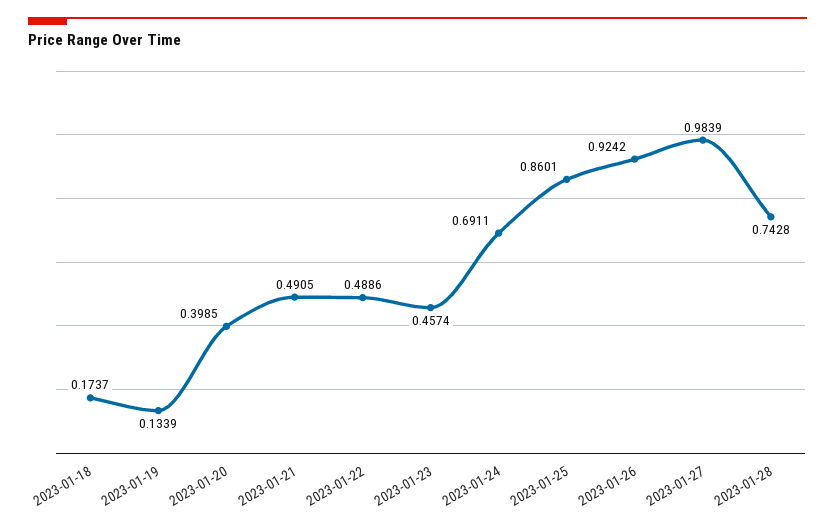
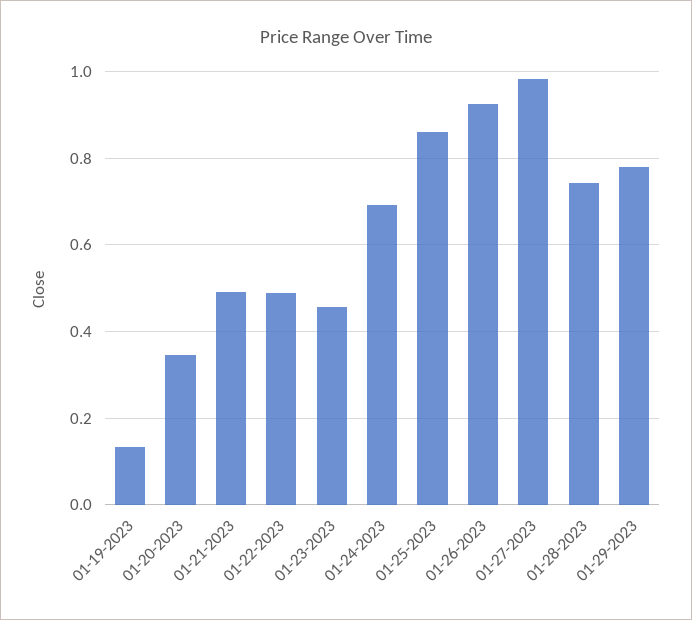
2023-01-18: 0.1737 -> none
2023-01-20: 0.3985 -> 0.34
01-29-2023: none -> 0.78

